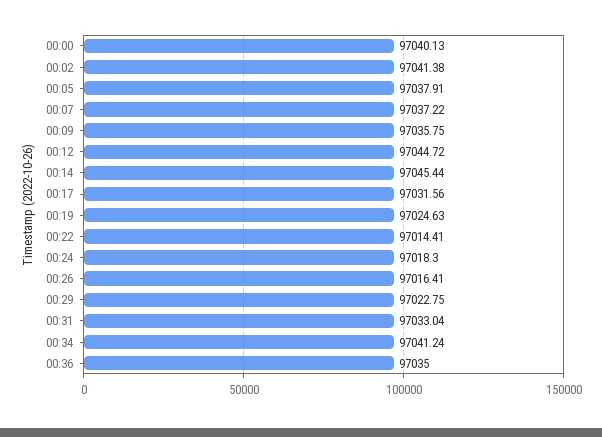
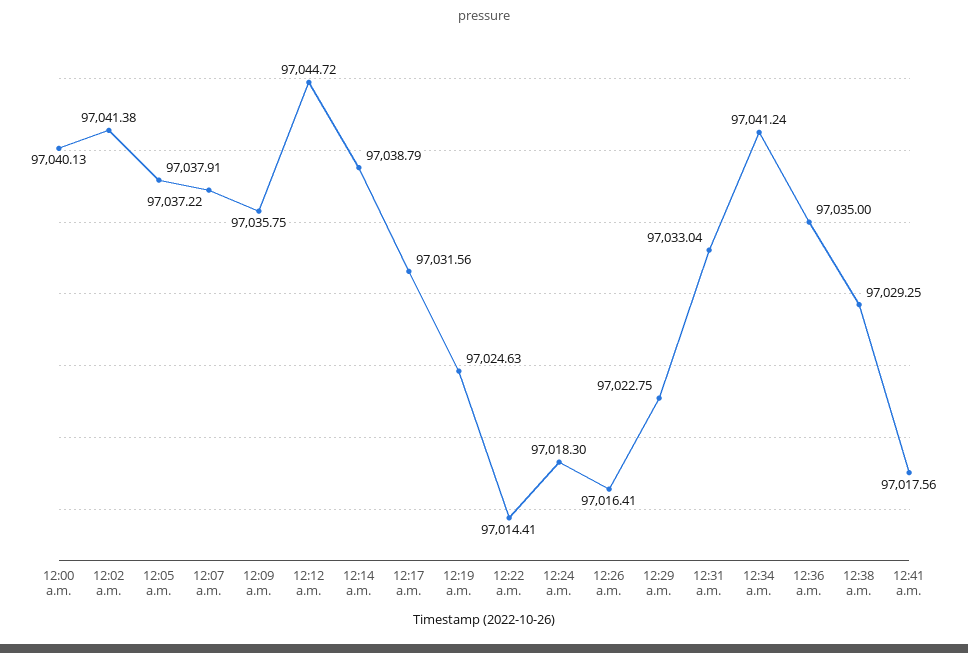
00:14: 97045.44 -> 97038.79
12:38 a.m.: none -> 97029.25
12:41 a.m.: none -> 97017.56

